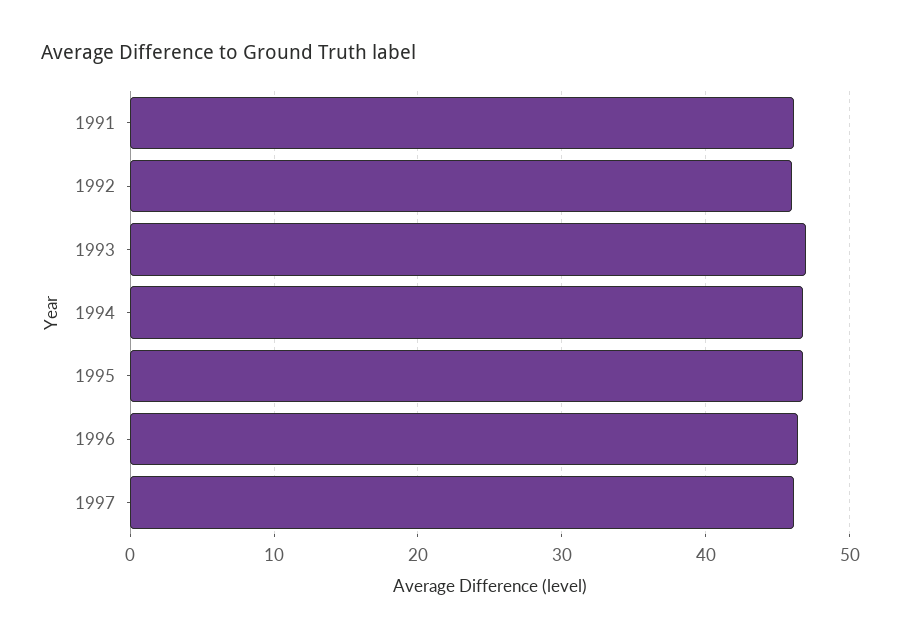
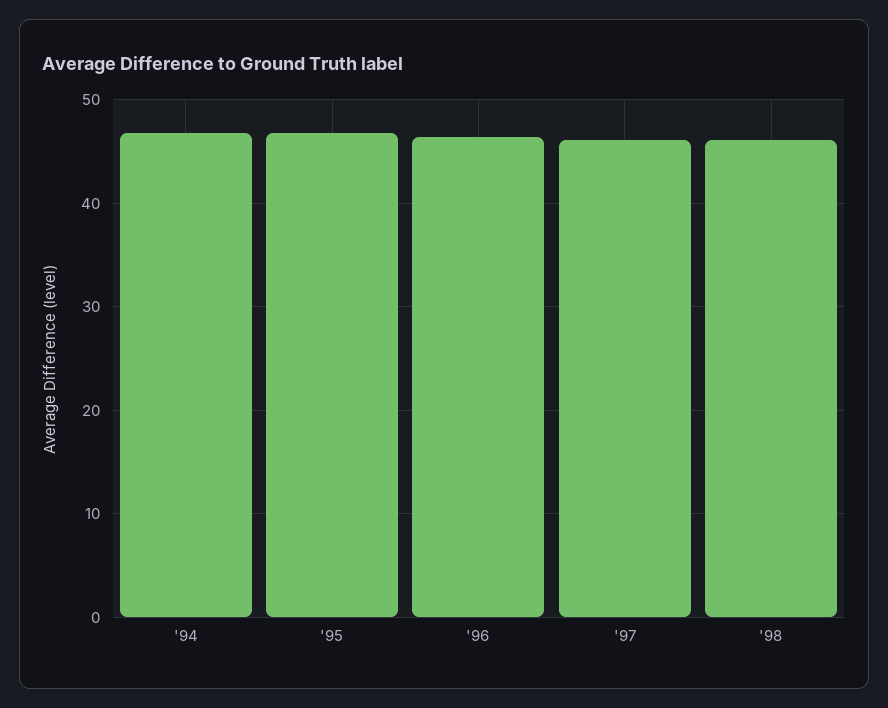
1991: 46 -> none
1992: 46 -> none
1993: 47 -> none
'98: none -> 46

